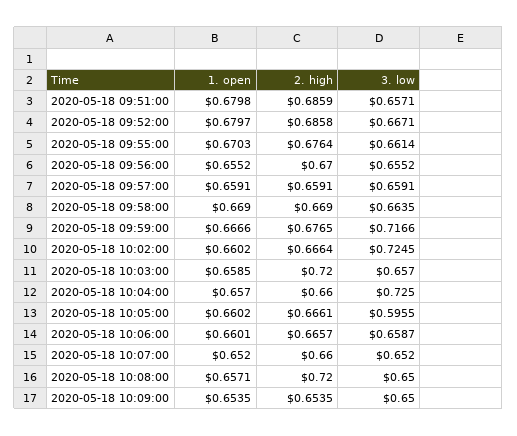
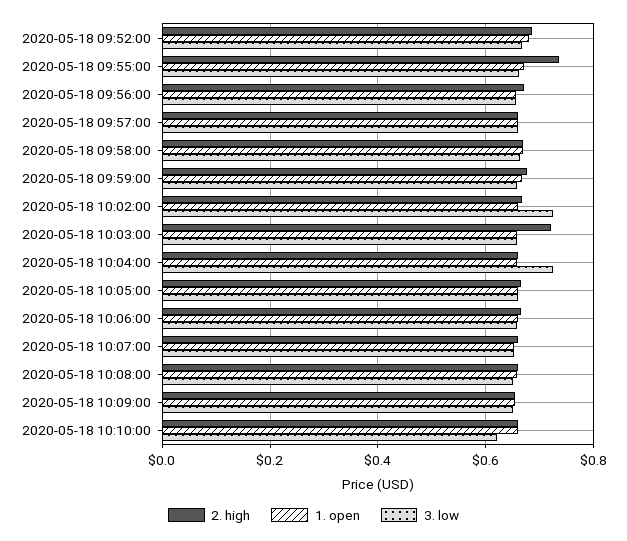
1. open, 2020-05-18 09:51:00: 0.6798 -> none
2. high, 2020-05-18 09:51:00: 0.6859 -> none
3. low, 2020-05-18 09:51:00: 0.6571 -> none
2. high, 2020-05-18 09:55:00: 0.6764 -> 0.74
3. low, 2020-05-18 09:59:00: 0.7166 -> 0.66
3. low, 2020-05-18 10:05:00: 0.5955 -> 0.66
2. high, 2020-05-18 10:08:00: 0.72 -> 0.66
2. high, 2020-05-18 10:10:00: none -> 0.66
1. open, 2020-05-18 10:10:00: none -> 0.66
3. low, 2020-05-18 10:10:00: none -> 0.62

